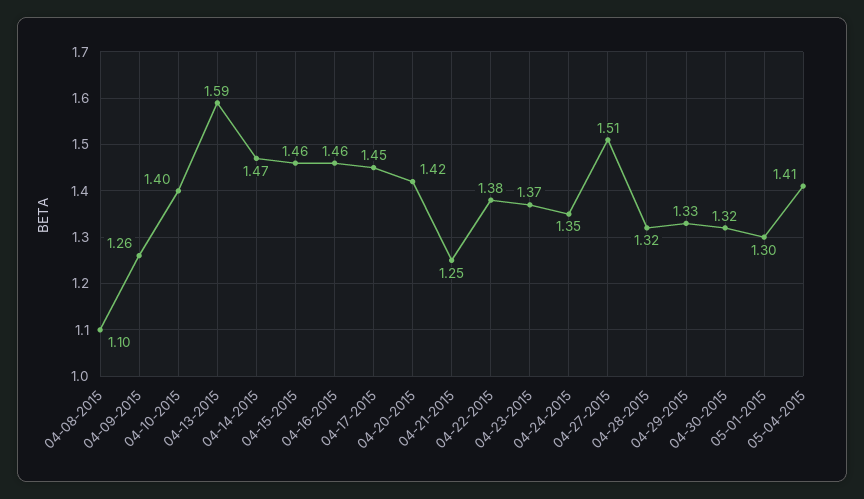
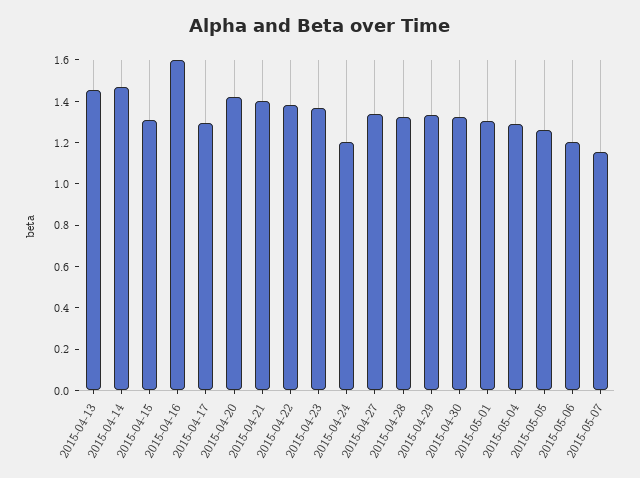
04-08-2015: 1.1 -> none
04-09-2015: 1.26 -> none
04-10-2015: 1.4 -> none
04-13-2015: 1.59 -> 1.45
04-15-2015: 1.46 -> 1.3
04-16-2015: 1.46 -> 1.6
04-17-2015: 1.45 -> 1.3
04-21-2015: 1.25 -> 1.4
04-24-2015: 1.35 -> 1.2
04-27-2015: 1.51 -> 1.35
05-04-2015: 1.41 -> 1.3
2015-05-05: none -> 1.25
2015-05-06: none -> 1.2
2015-05-07: none -> 1.15

